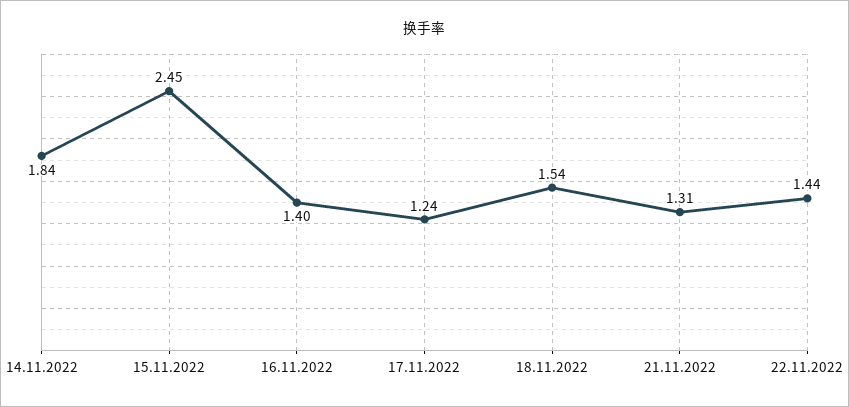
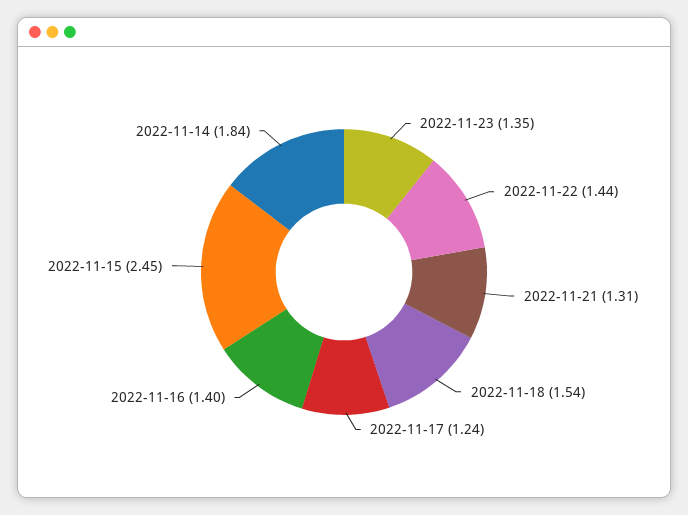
2022-11-23: none -> 1.35

